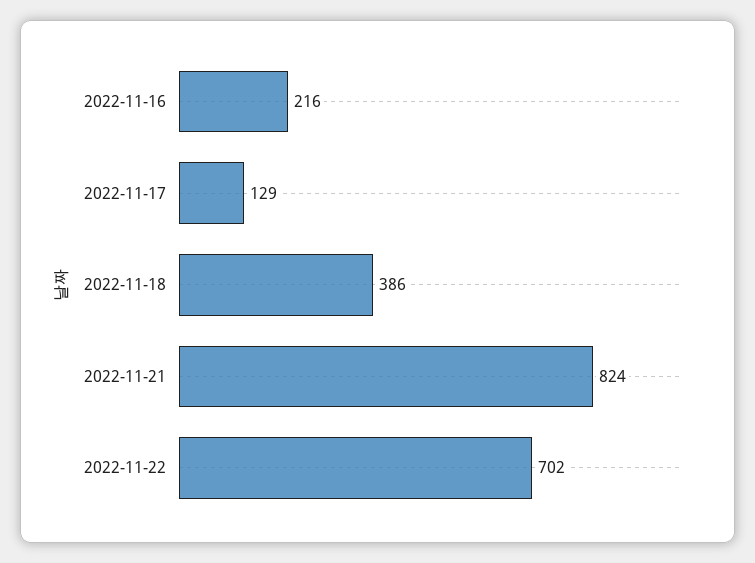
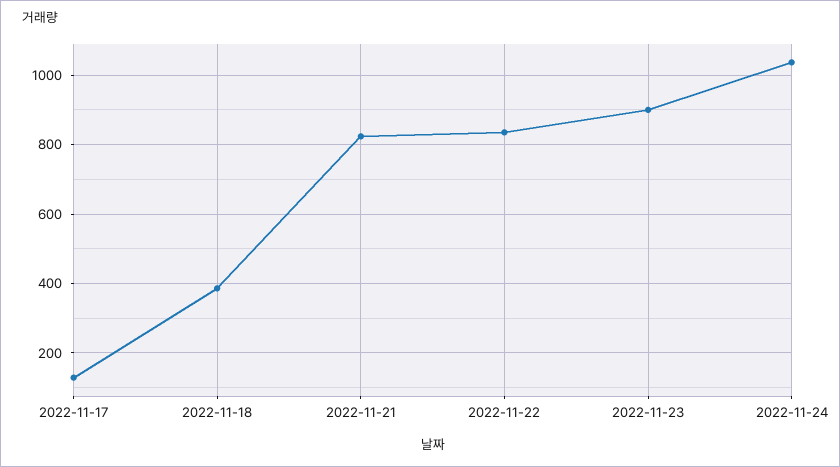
2022-11-16: 216 -> none
2022-11-22: 702 -> 840
2022-11-23: none -> 900
2022-11-24: none -> 1040

